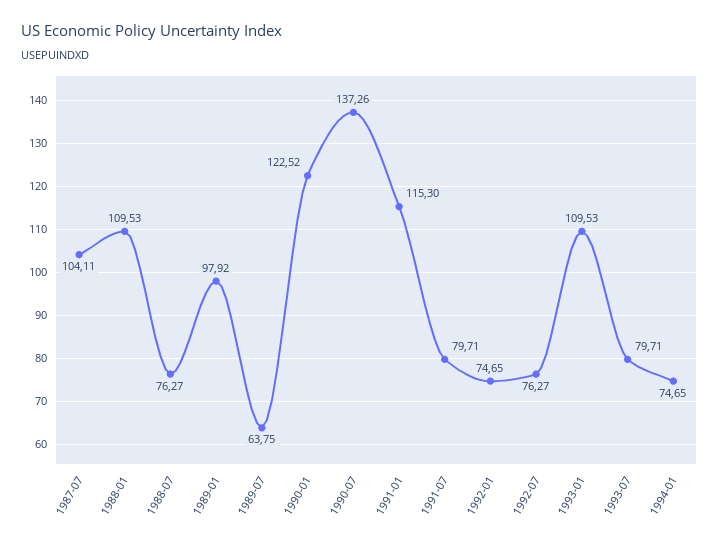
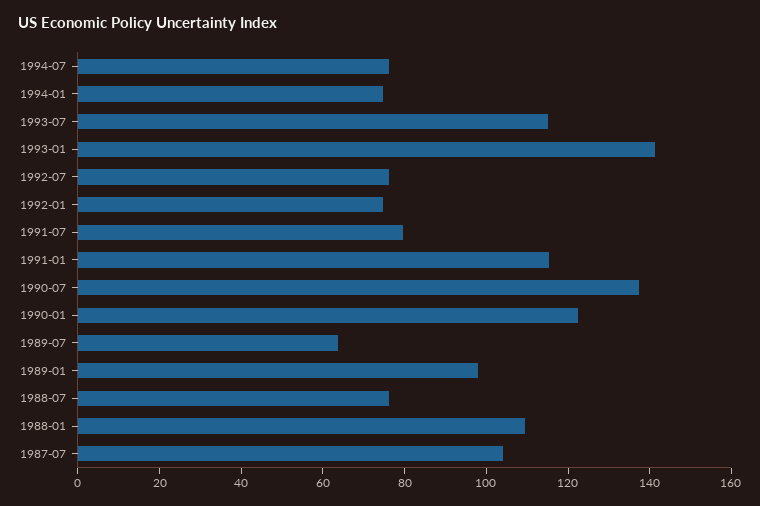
1993-01: 109.53 -> 140
1993-07: 79.71 -> 115
1994-07: none -> 75

